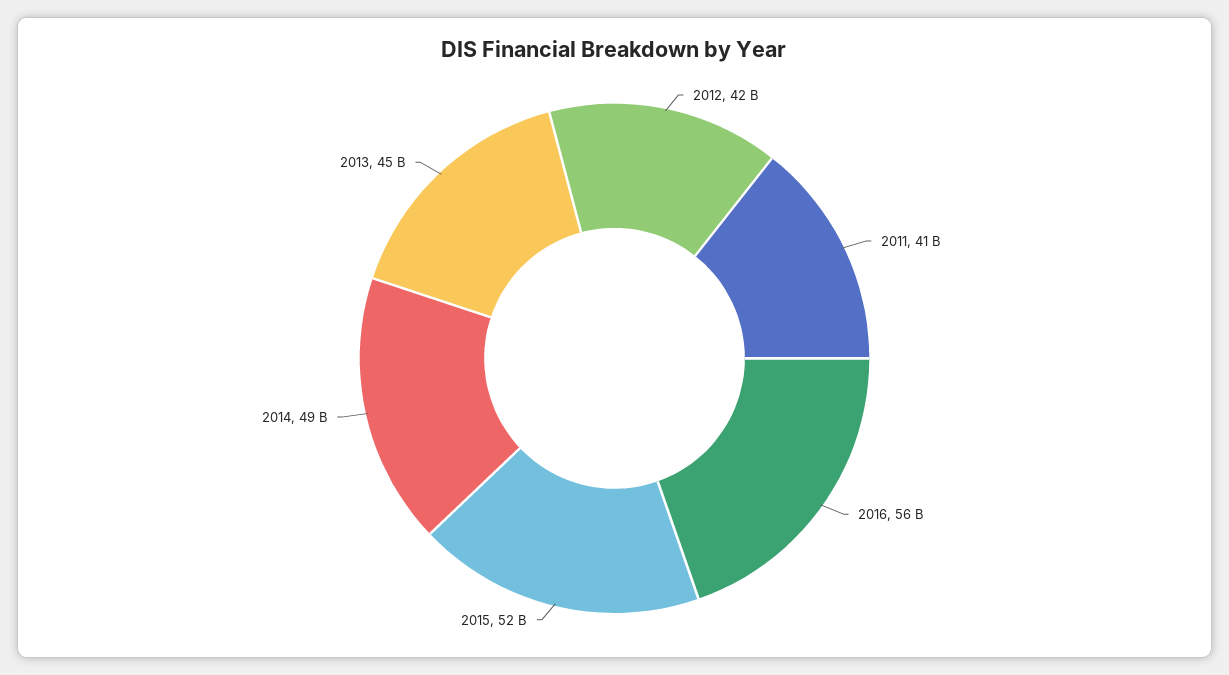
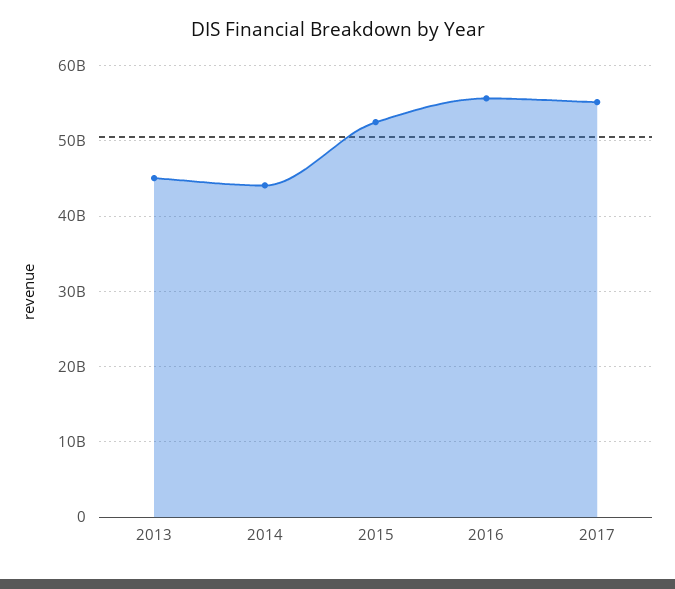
2012: 42000000000 -> none
2011: 41000000000 -> none
2014: 49000000000 -> 44000000000
2017: none -> 55000000000

